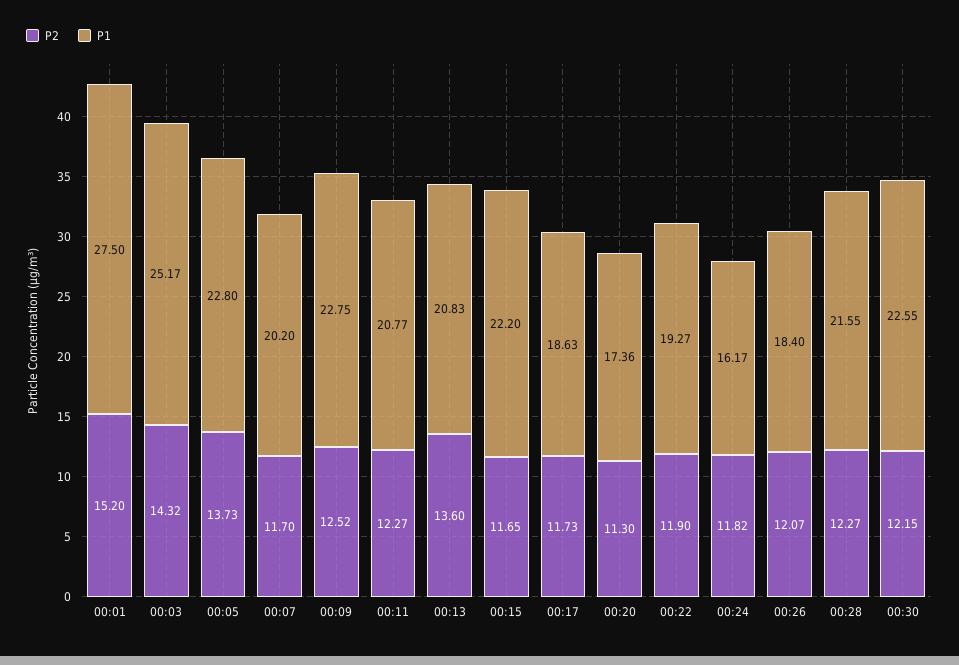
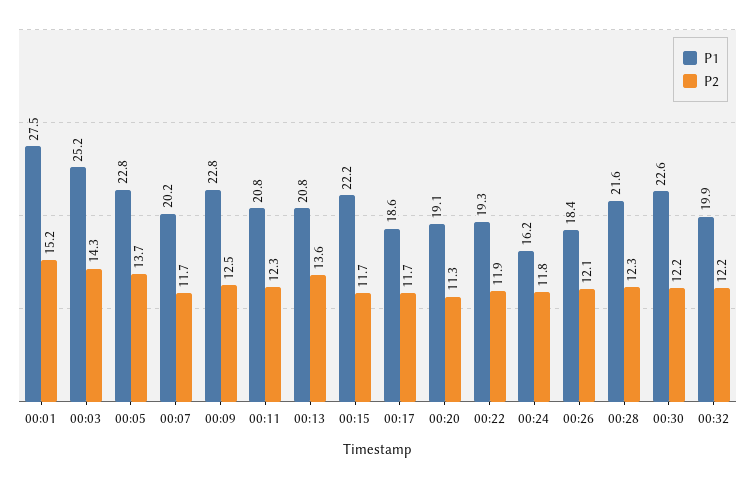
P1, 00:20: 17.36 -> 19.1
P1, 00:32: none -> 19.9
P2, 00:32: none -> 12.2

